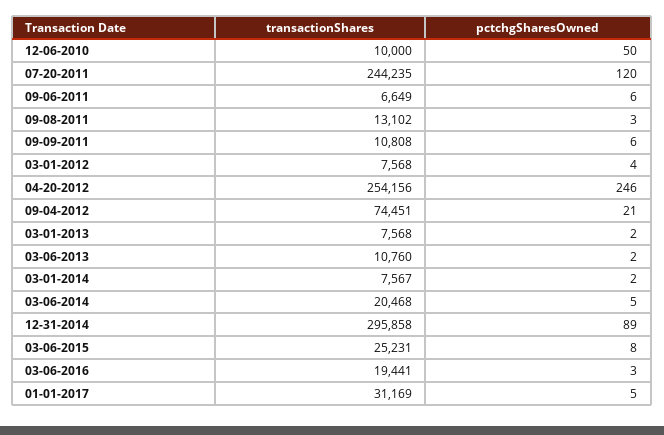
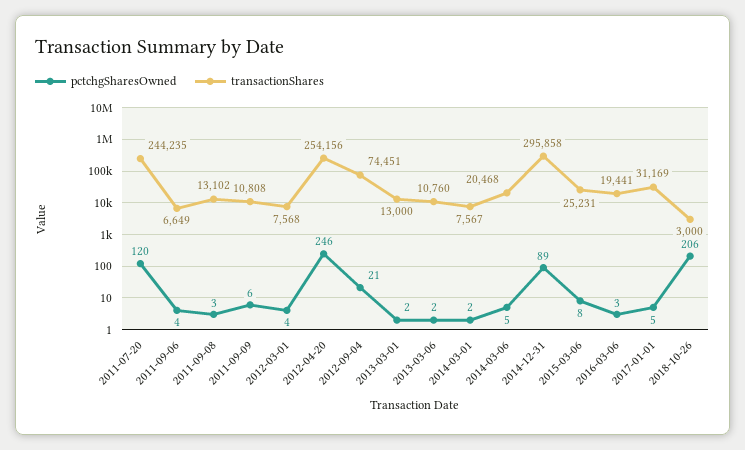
transactionShares, 12-06-2010: 10000 -> none
pctchgSharesOwned, 12-06-2010: 50 -> none
pctchgSharesOwned, 09-06-2011: 6 -> 4
transactionShares, 03-01-2013: 7568 -> 13000
pctchgSharesOwned, 2018-10-26: none -> 206
transactionShares, 2018-10-26: none -> 3000

